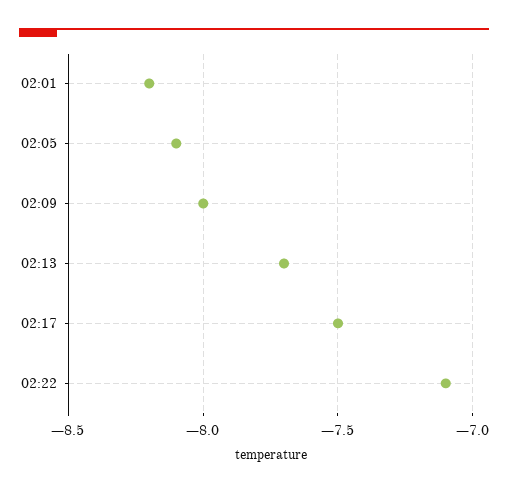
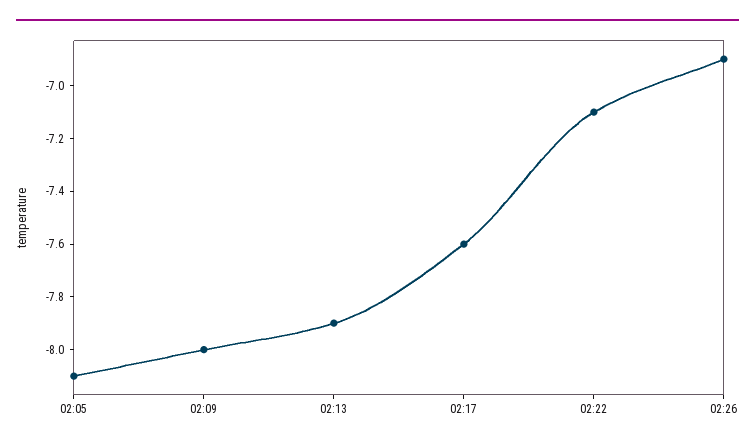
02:01: -8.2 -> none
02:13: -7.7 -> -7.9
02:17: -7.5 -> -7.6
02:26: none -> -6.9

